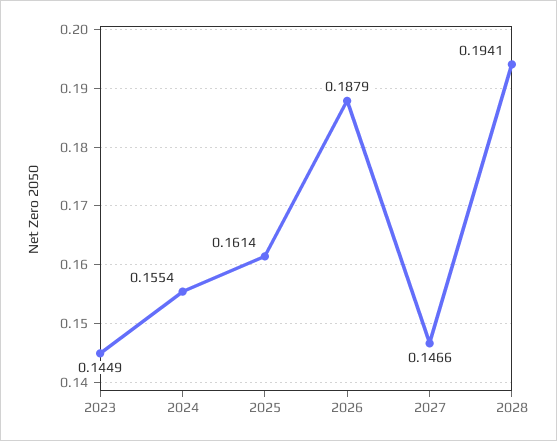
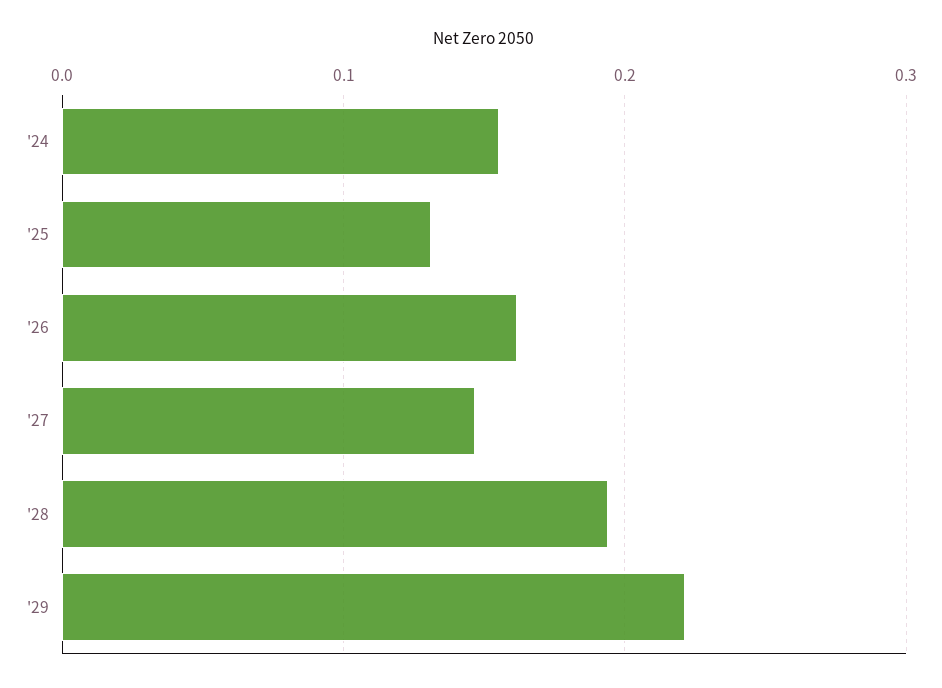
2023: 0.1449 -> none
2025: 0.1614 -> 0.13
2026: 0.1879 -> 0.16
'29: none -> 0.22

